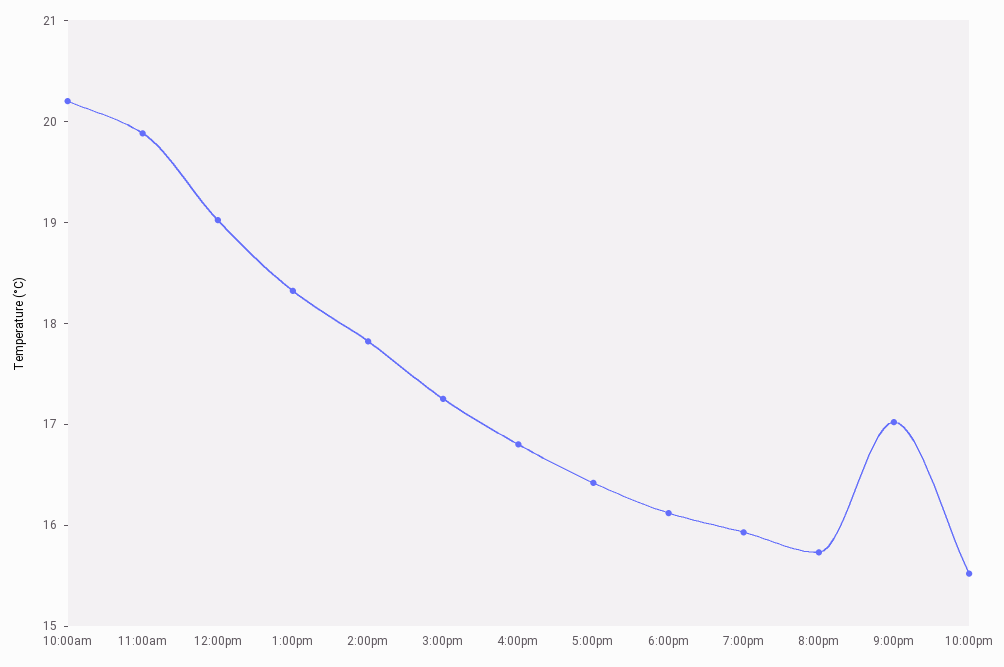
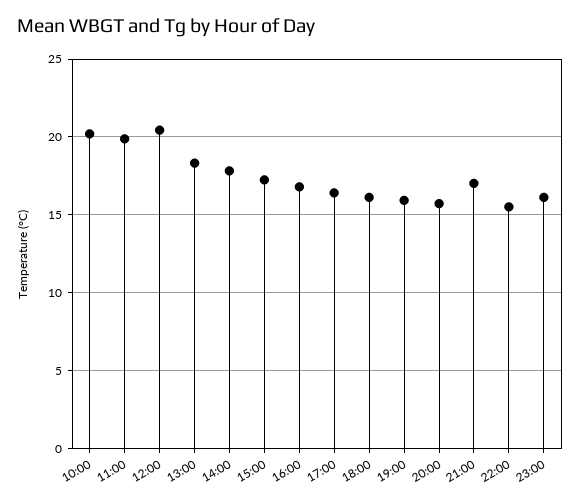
12:00pm: 19 -> 20.5
23:00: none -> 16

